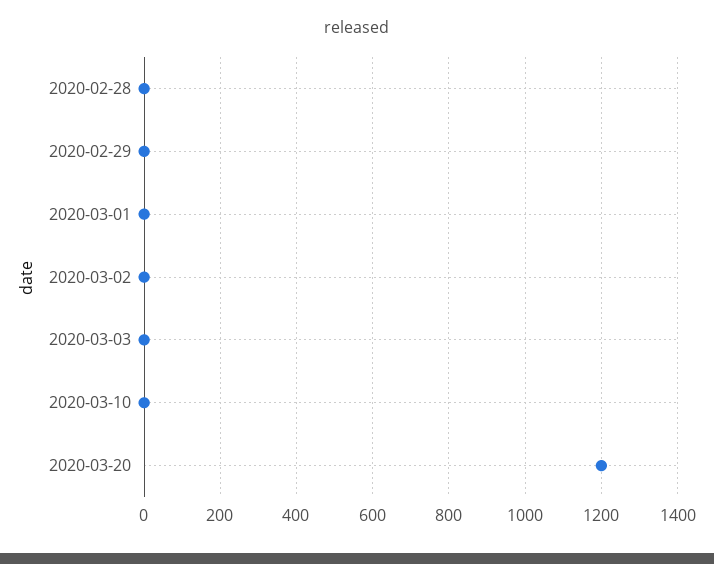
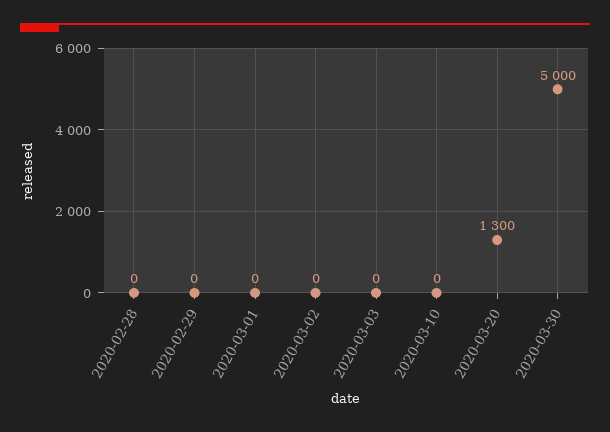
2020-03-20: 1200 -> 1300
2020-03-30: none -> 5000

